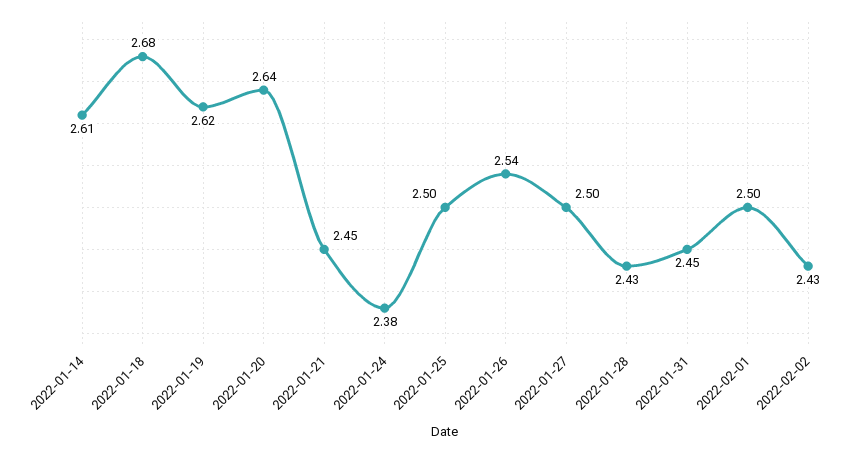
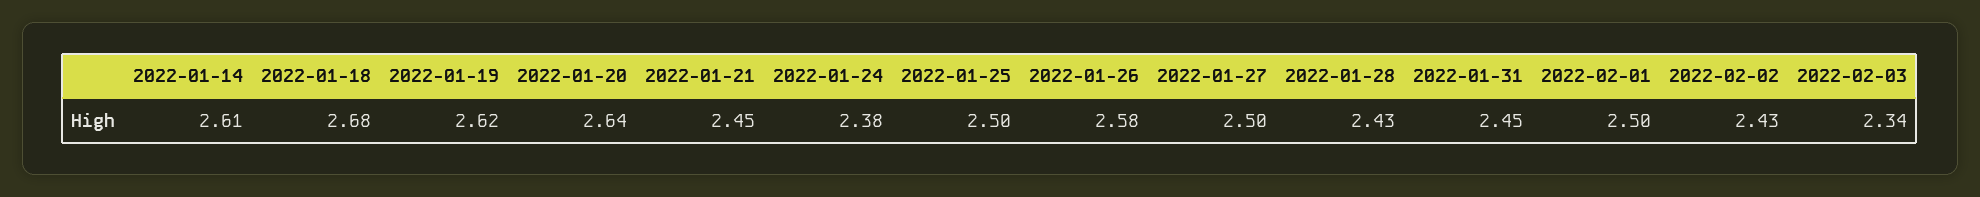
2022-01-26: 2.54 -> 2.58
2022-02-03: none -> 2.34

